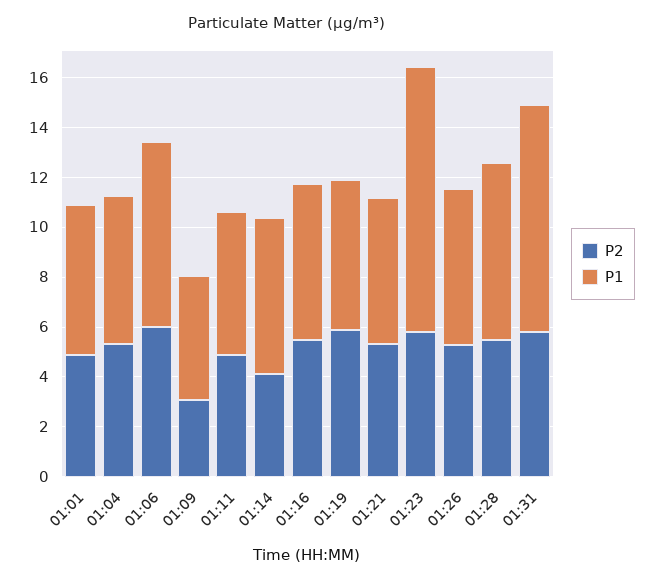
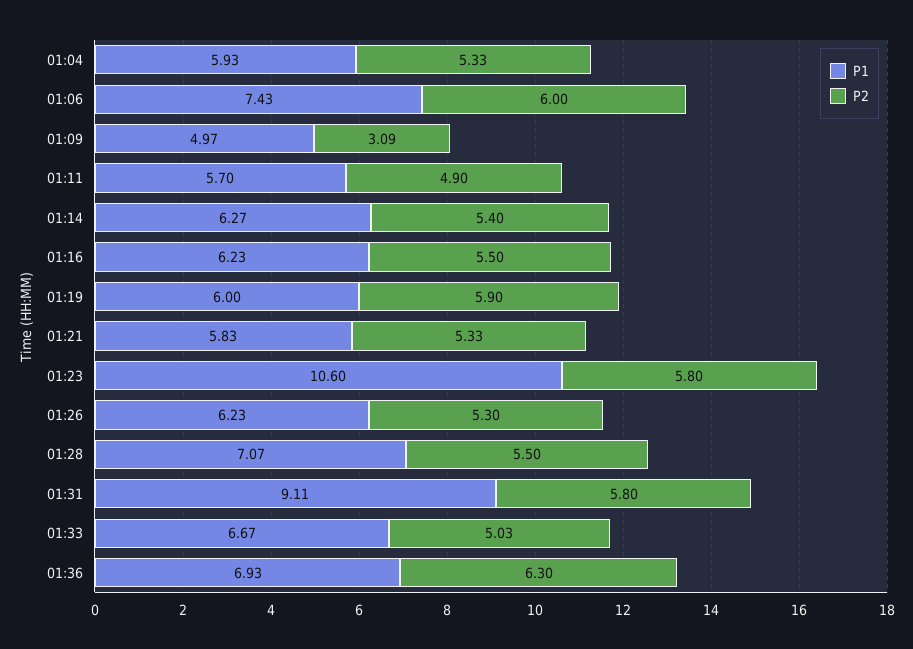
P2, 01:01: 5 -> none
P1, 01:01: 6 -> none
P2, 01:14: 4 -> 5.4
P1, 01:33: none -> 6.67
P2, 01:33: none -> 5.03
P1, 01:36: none -> 6.93
P2, 01:36: none -> 6.3

